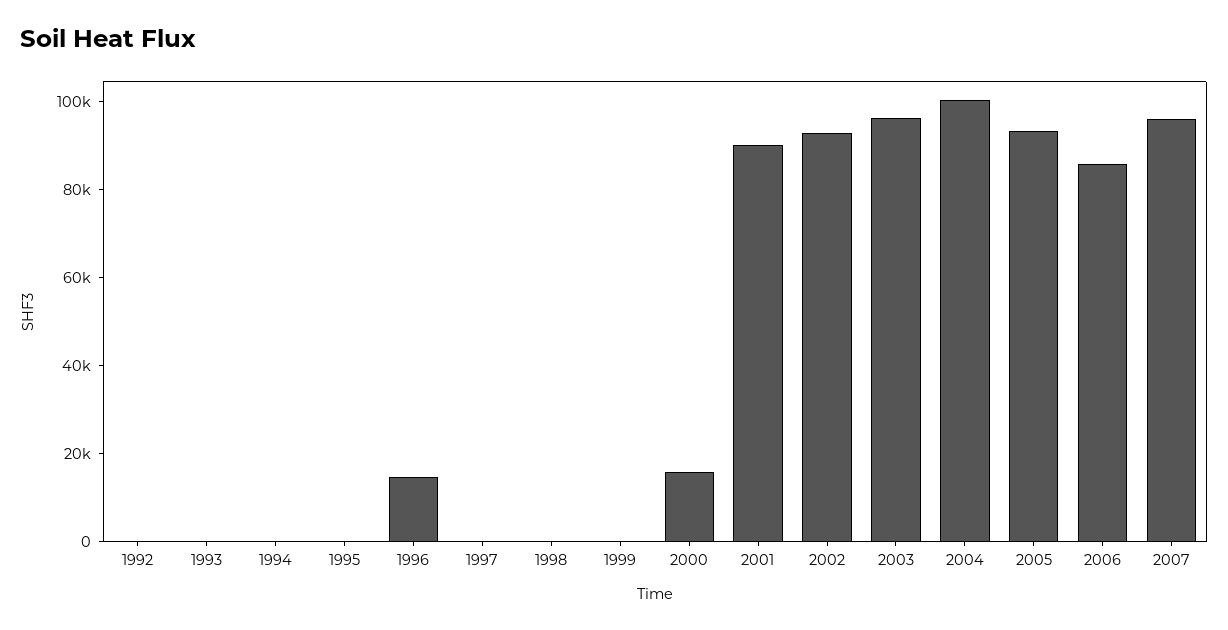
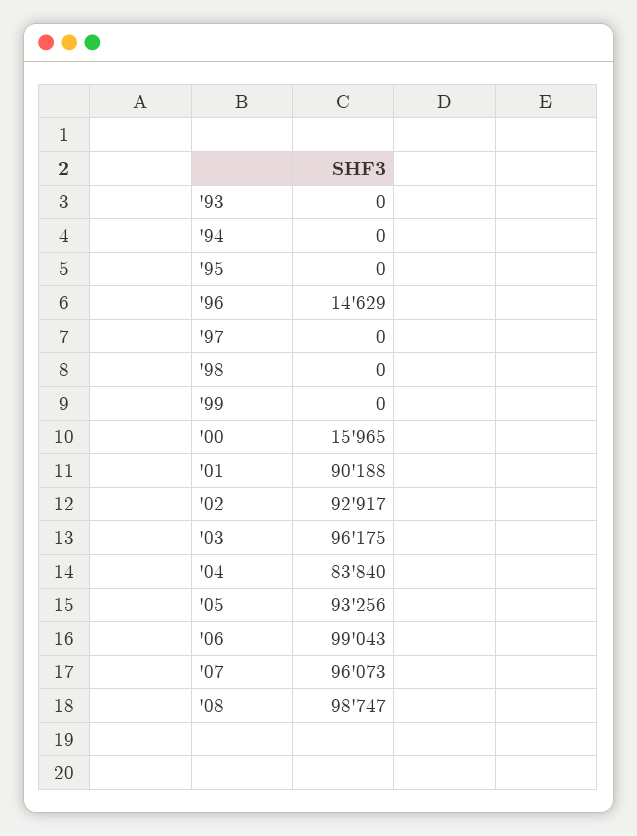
1992: 0 -> none
2004: 100000 -> 83840
2006: 85000 -> 99043
'08: none -> 98747

